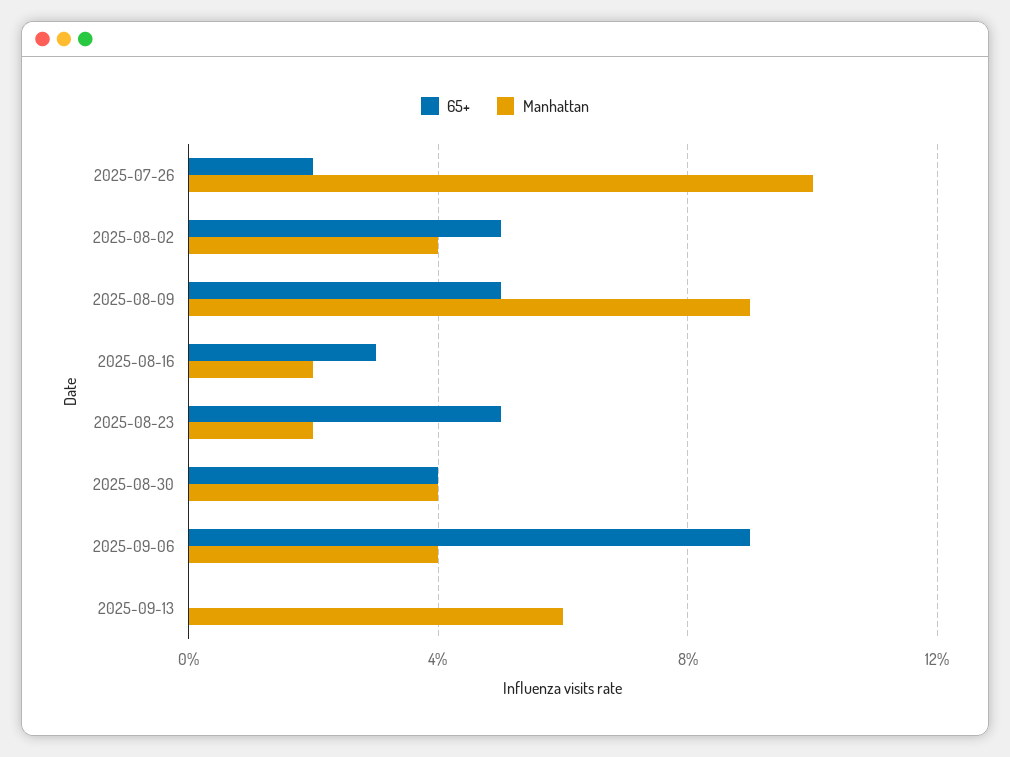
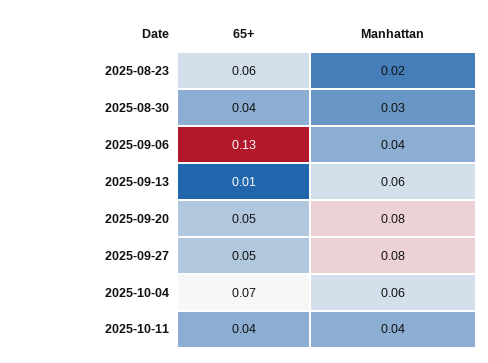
65+, 2025-07-26: 0.02 -> none
Manhattan, 2025-07-26: 0.1 -> none
65+, 2025-08-02: 0.05 -> none
Manhattan, 2025-08-02: 0.04 -> none
65+, 2025-08-09: 0.05 -> none
Manhattan, 2025-08-09: 0.09 -> none
65+, 2025-08-16: 0.03 -> none
Manhattan, 2025-08-16: 0.02 -> none
65+, 2025-08-23: 0.05 -> 0.06
Manhattan, 2025-08-30: 0.04 -> 0.03
65+, 2025-09-06: 0.09 -> 0.13
65+, 2025-09-13: 0 -> 0.01
65+, 2025-09-20: none -> 0.05
Manhattan, 2025-09-20: none -> 0.08
65+, 2025-09-27: none -> 0.05
Manhattan, 2025-09-27: none -> 0.08
65+, 2025-10-04: none -> 0.07
Manhattan, 2025-10-04: none -> 0.06
65+, 2025-10-11: none -> 0.04
Manhattan, 2025-10-11: none -> 0.04

